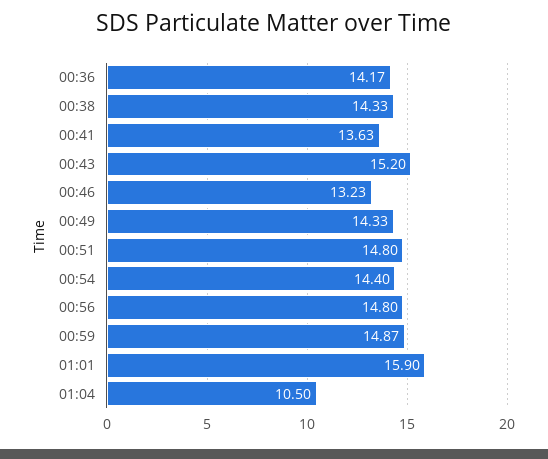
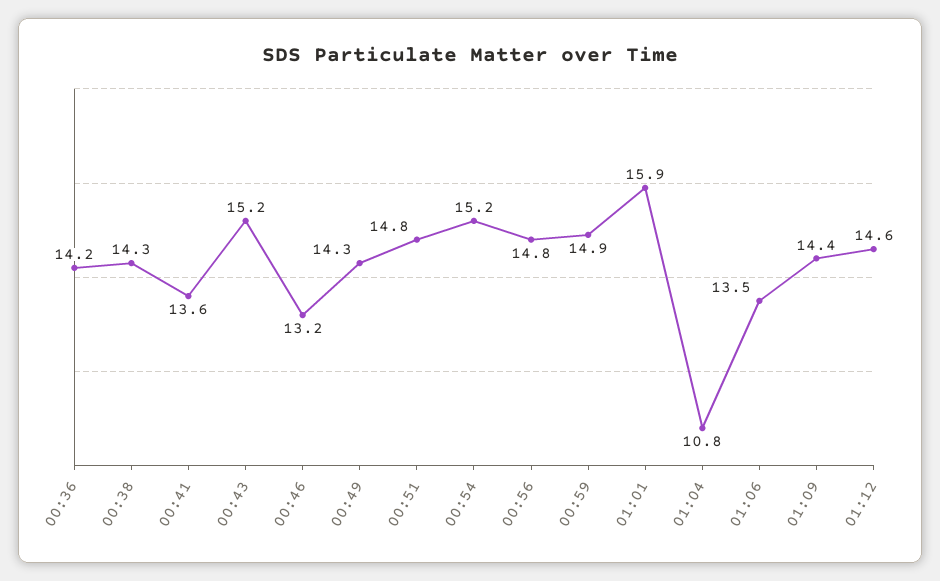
00:54: 14.4 -> 15.2
01:04: 10.5 -> 10.8
01:06: none -> 13.5
01:09: none -> 14.4
01:12: none -> 14.6

